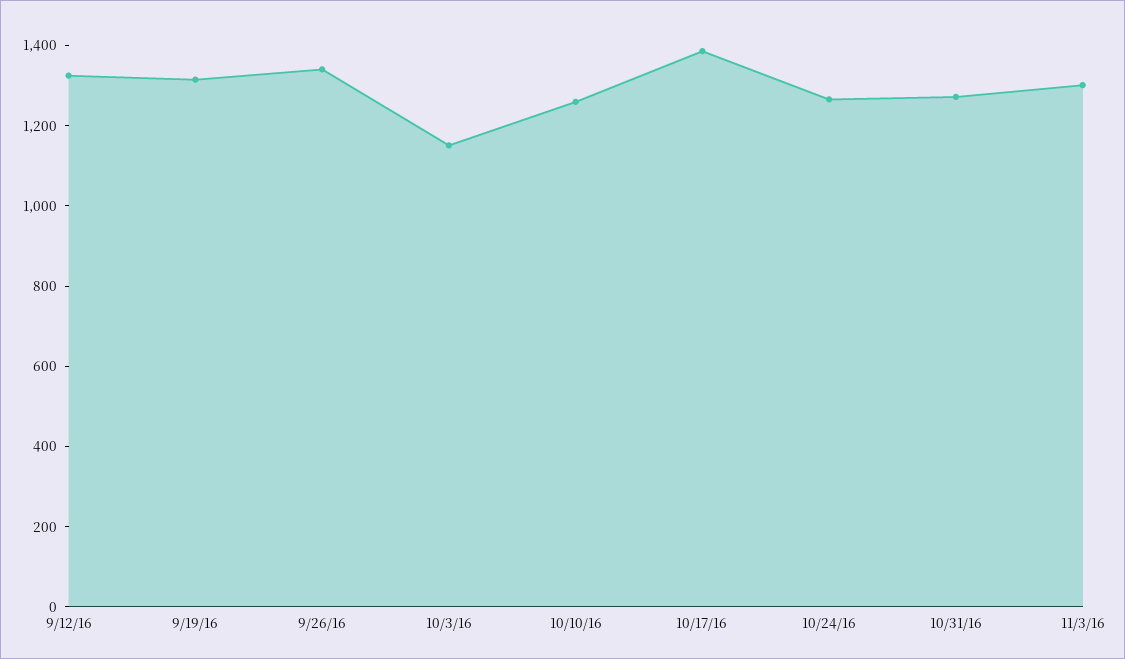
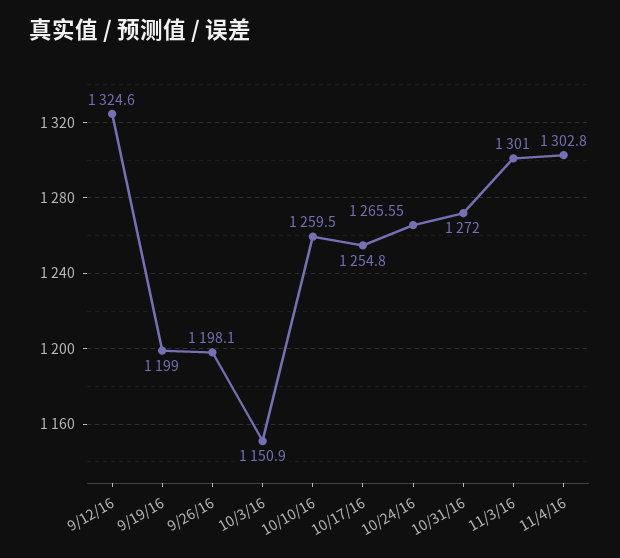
9/19/16: 1300 -> 1199
9/26/16: 1350 -> 1198.1
10/17/16: 1400 -> 1254.8
11/4/16: none -> 1302.8

